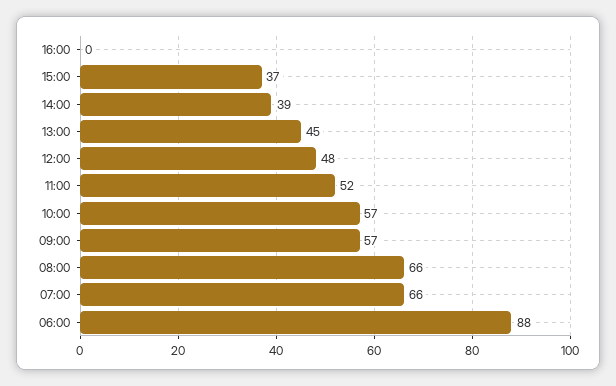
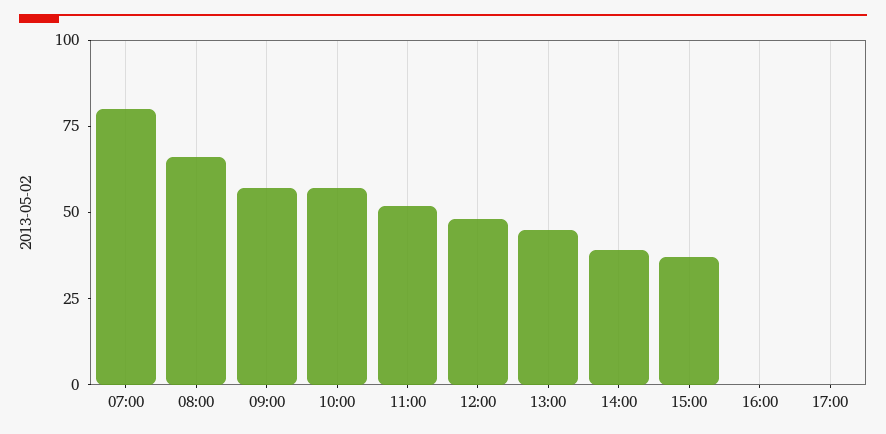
07:00: 66 -> 80
06:00: 88 -> none
17:00: none -> 0

